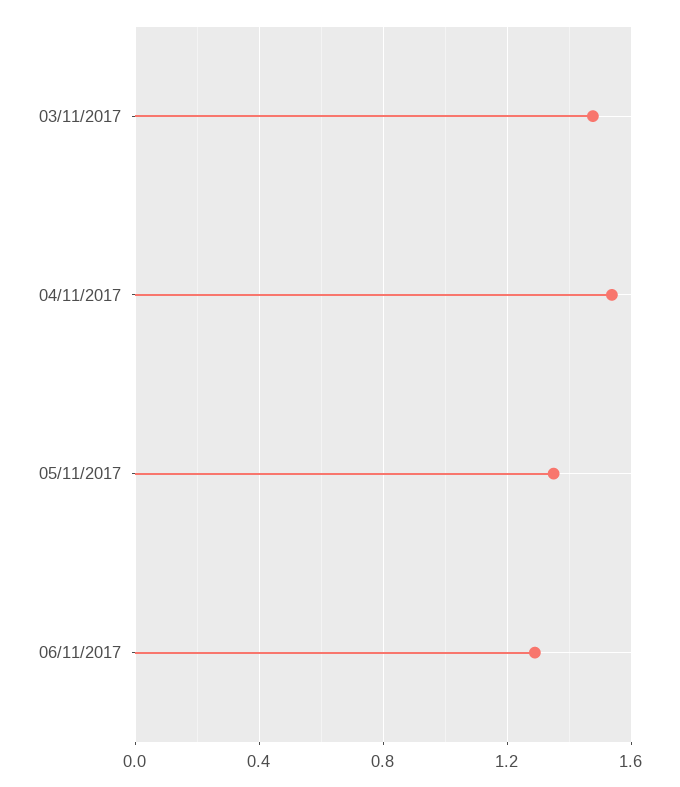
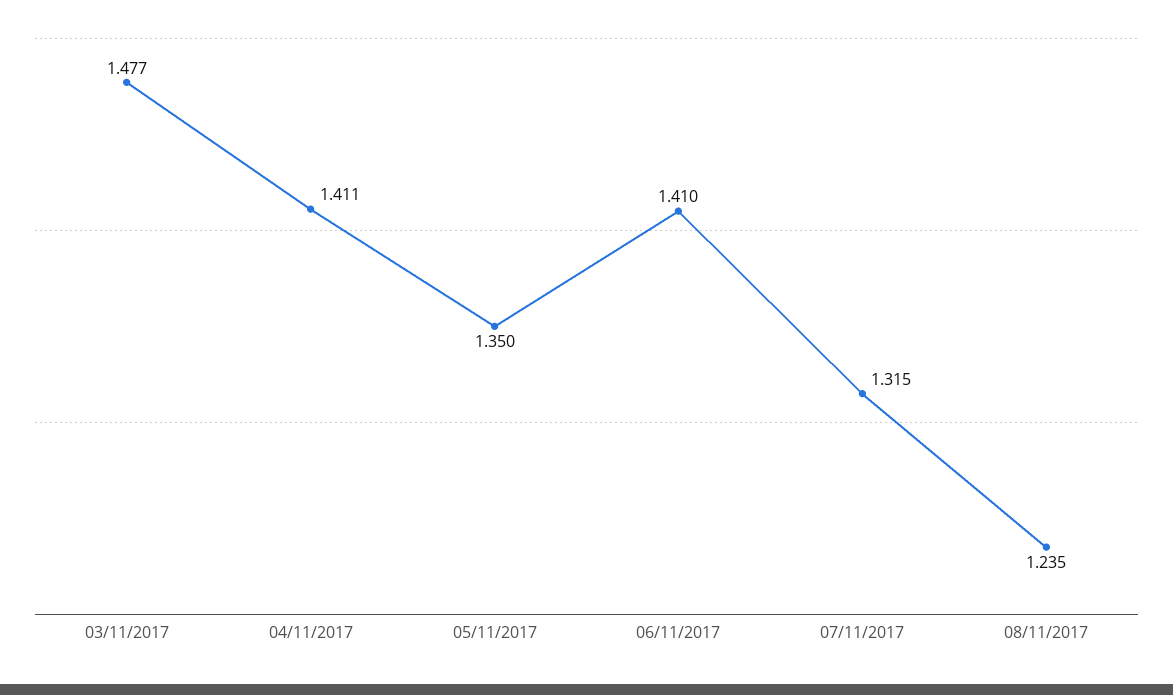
04/11/2017: 1.55 -> 1.411
06/11/2017: 1.3 -> 1.41
07/11/2017: none -> 1.315
08/11/2017: none -> 1.235

